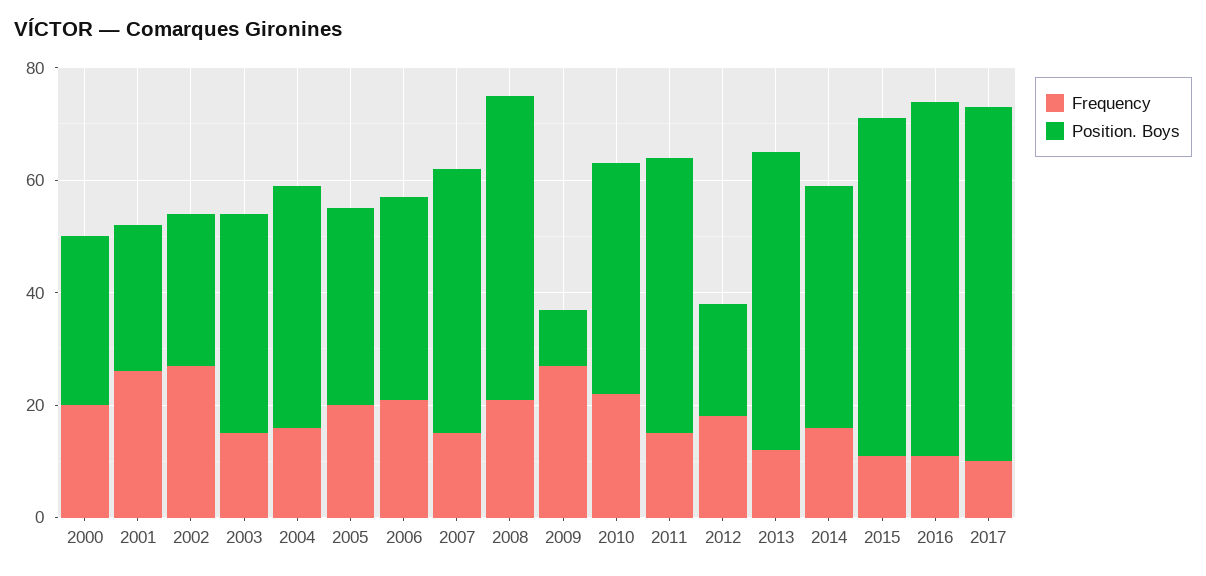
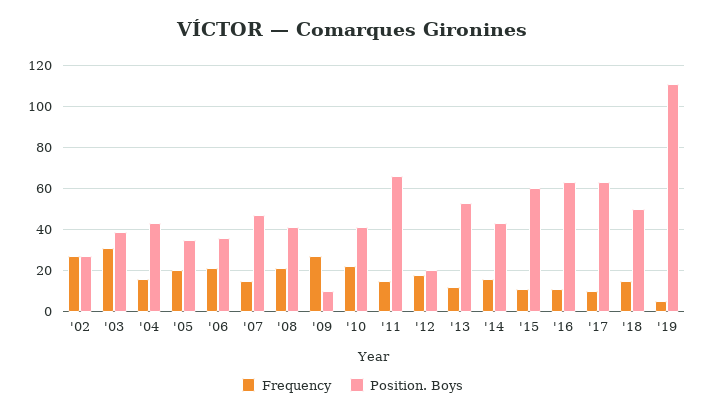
Frequency, 2000: 20 -> none
Position. Boys, 2000: 30 -> none
Frequency, 2001: 25 -> none
Position. Boys, 2001: 25 -> none
Frequency, 2003: 15 -> 30
Position. Boys, 2008: 55 -> 40
Position. Boys, 2011: 50 -> 65
Frequency, '18: none -> 15
Position. Boys, '18: none -> 50
Frequency, '19: none -> 5
Position. Boys, '19: none -> 110

